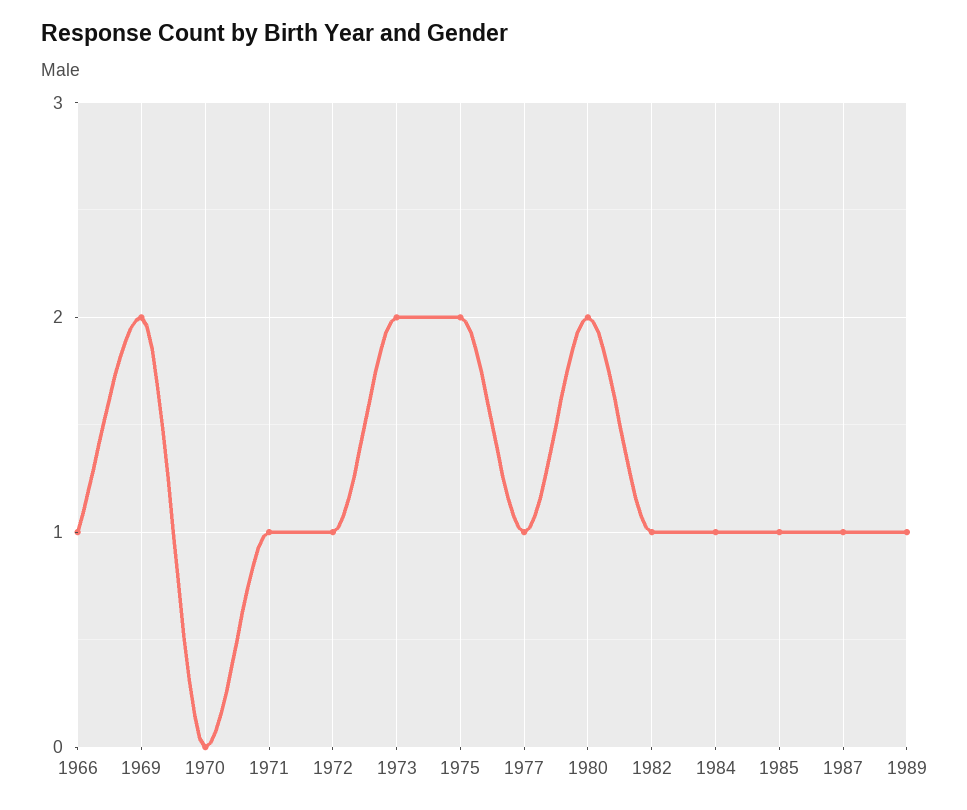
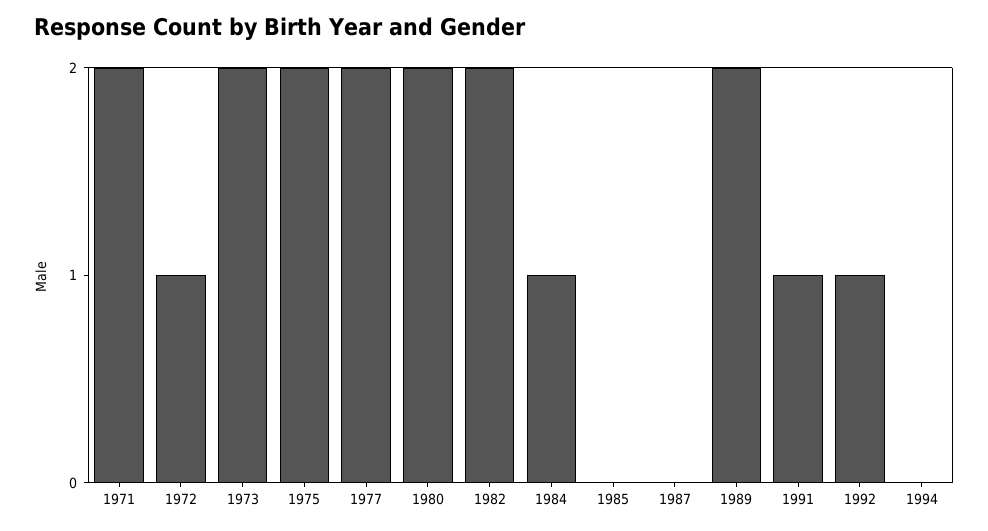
1966: 1 -> none
1969: 2 -> none
1970: 0 -> none
1971: 1 -> 2
1977: 1 -> 2
1982: 1 -> 2
1985: 1 -> 0
1987: 1 -> 0
1989: 1 -> 2
1991: none -> 1
1992: none -> 1
1994: none -> 0

